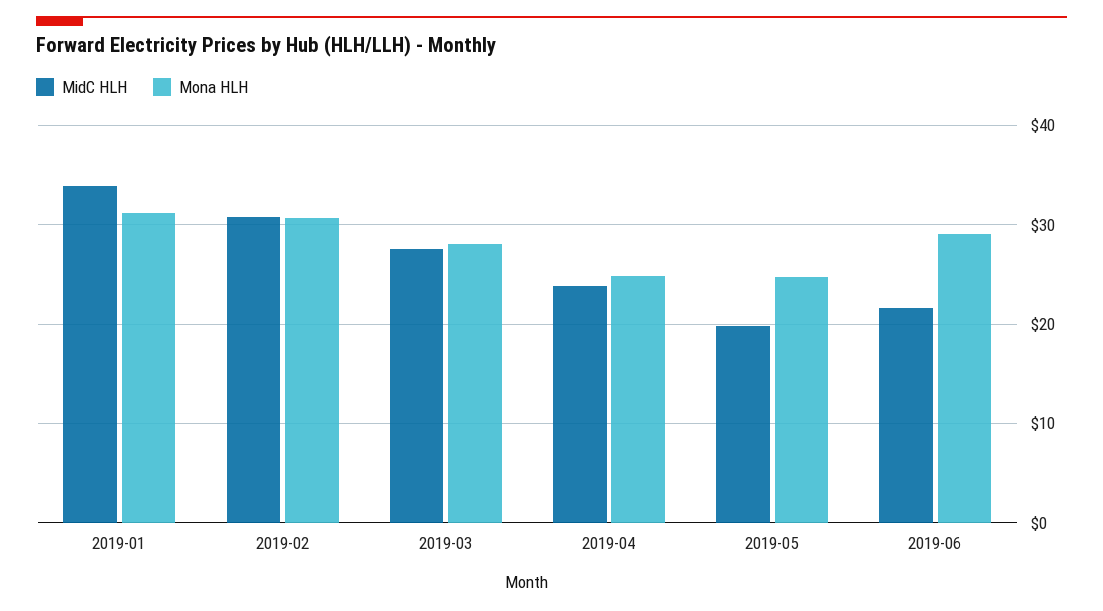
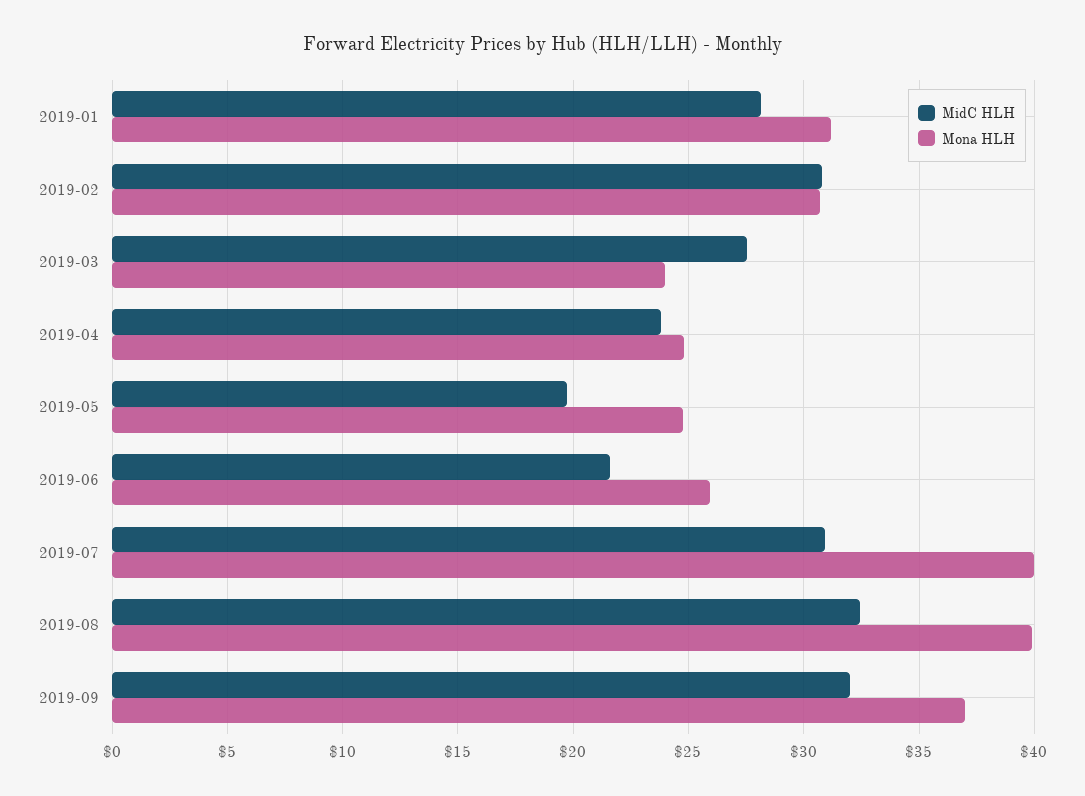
MidC HLH, 2019-01: 34 -> 28
Mona HLH, 2019-03: 28 -> 24
Mona HLH, 2019-06: 29 -> 26
MidC HLH, 2019-07: none -> 31
Mona HLH, 2019-07: none -> 40
MidC HLH, 2019-08: none -> 32.5
Mona HLH, 2019-08: none -> 40
MidC HLH, 2019-09: none -> 32
Mona HLH, 2019-09: none -> 37

